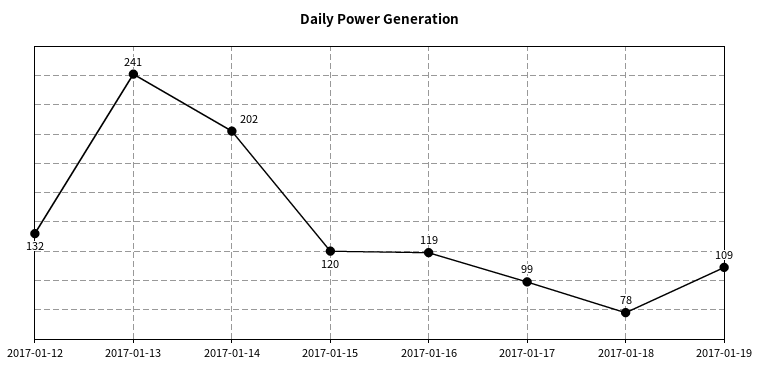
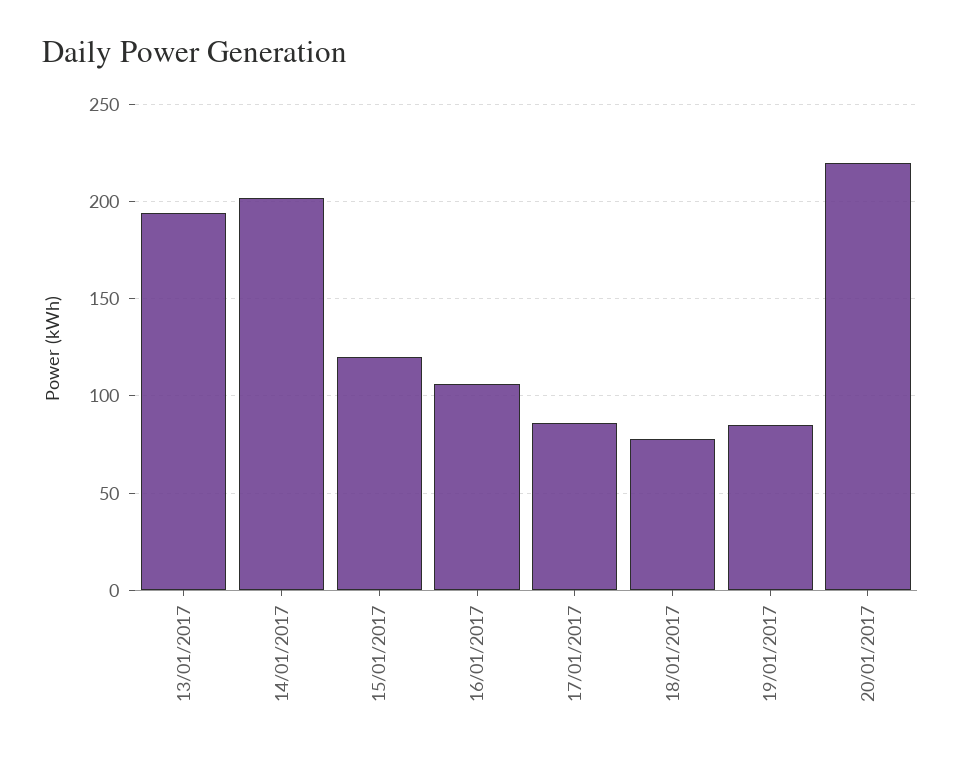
2017-01-12: 132 -> none
2017-01-13: 241 -> 195
2017-01-16: 119 -> 105
2017-01-17: 99 -> 85
2017-01-19: 109 -> 85
20/01/2017: none -> 220

